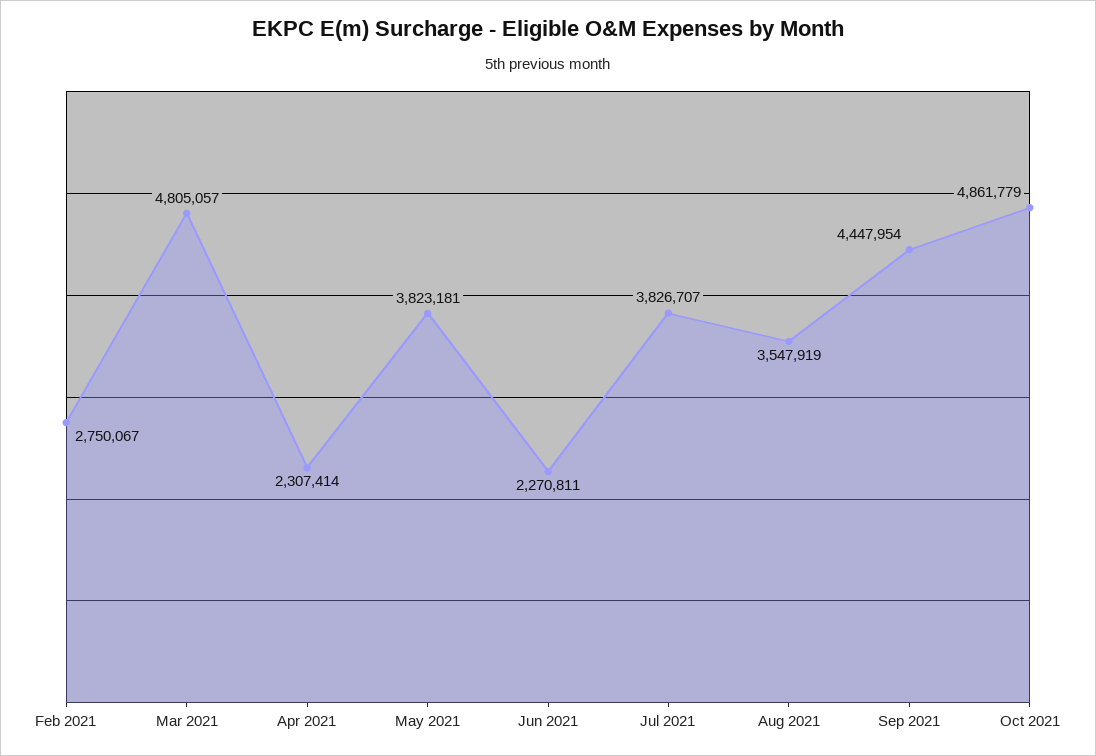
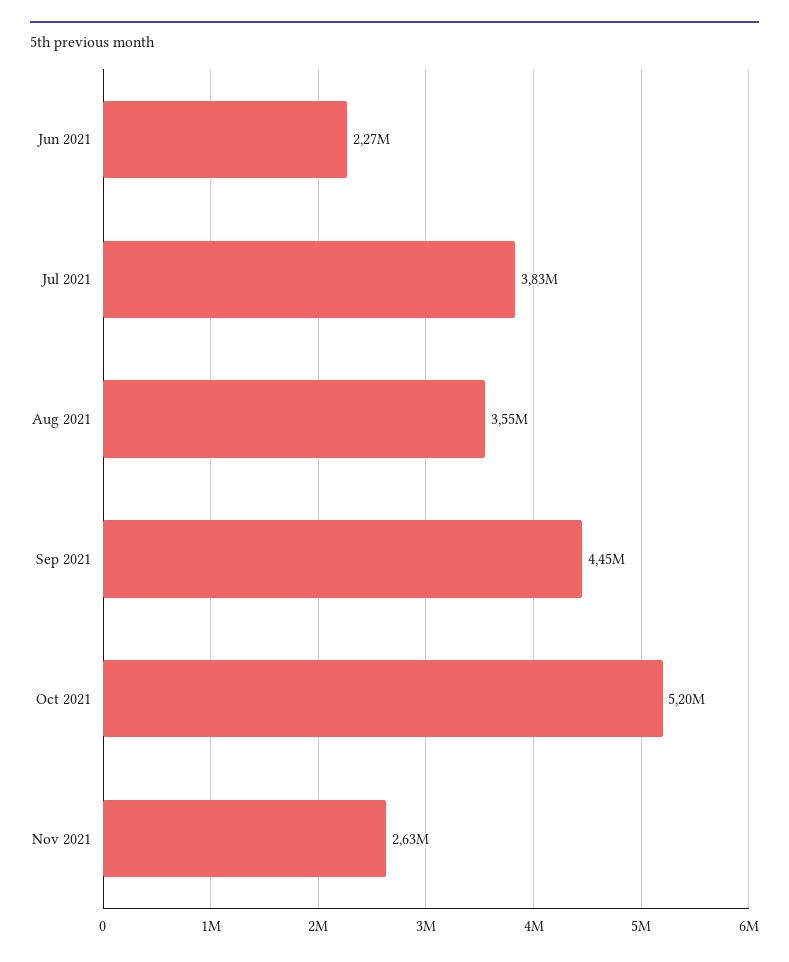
Feb 2021: 2750067 -> none
Mar 2021: 4805057 -> none
Apr 2021: 2307414 -> none
May 2021: 3823181 -> none
Oct 2021: 4861779 -> 5200000
Nov 2021: none -> 2630000

